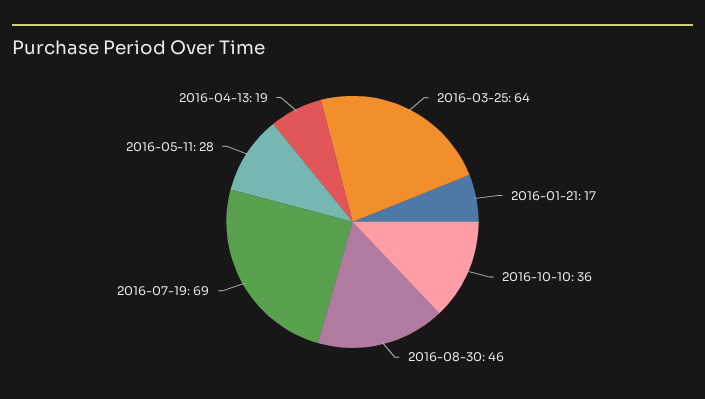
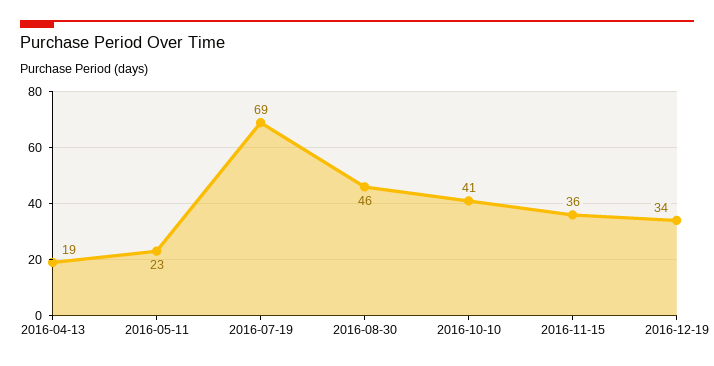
2016-03-25: 64 -> none
2016-01-21: 17 -> none
2016-10-10: 36 -> 41
2016-05-11: 28 -> 23
2016-11-15: none -> 36
2016-12-19: none -> 34

